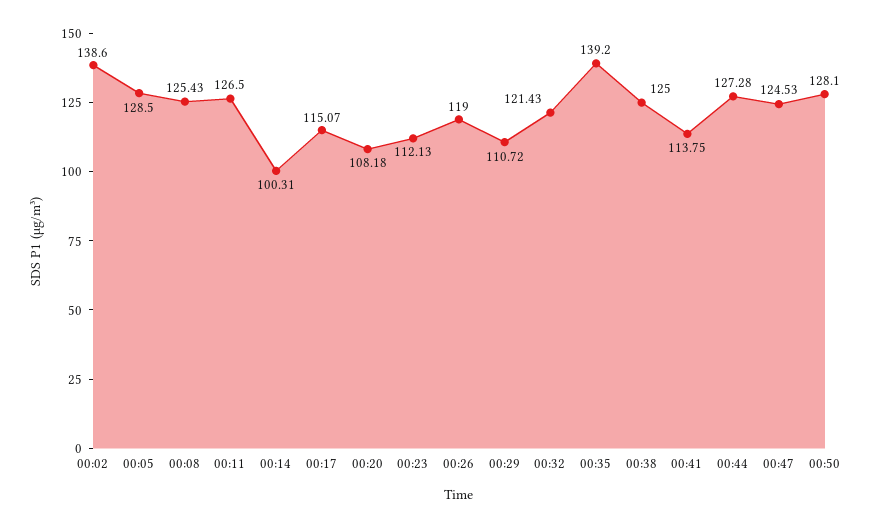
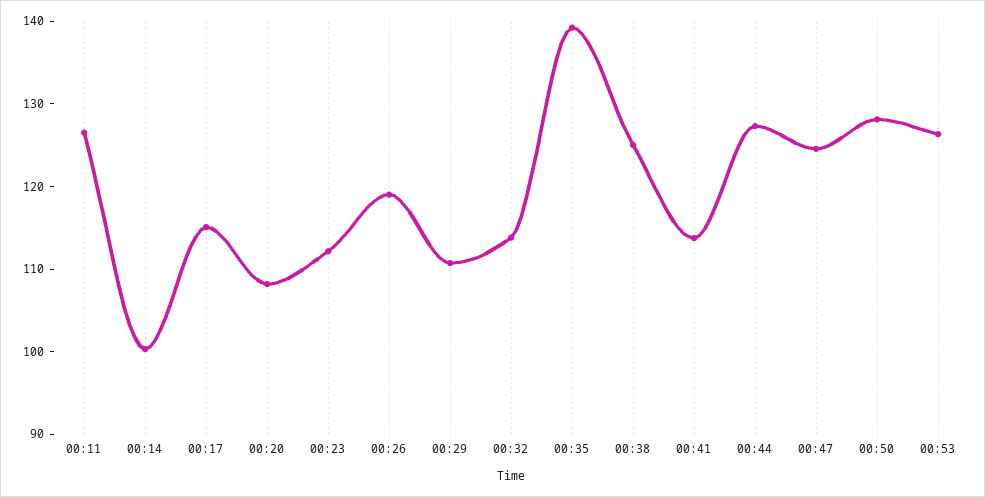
00:02: 138.6 -> none
00:05: 128.5 -> none
00:08: 125.43 -> none
00:32: 121.43 -> 114
00:53: none -> 126

